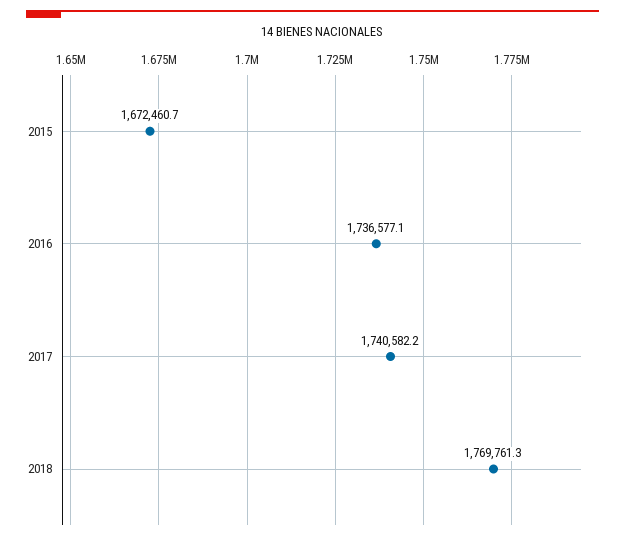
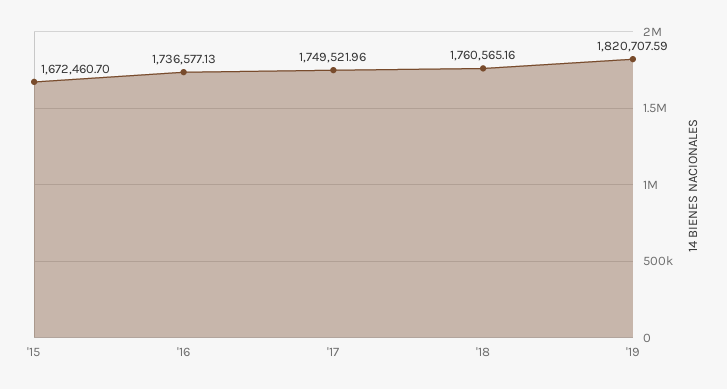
2017: 1740582.2 -> 1749521.96
2018: 1769761.3 -> 1760565.16
'19: none -> 1820707.59

